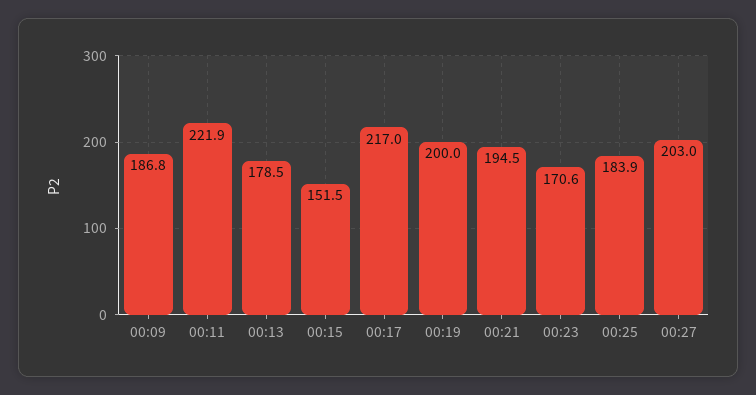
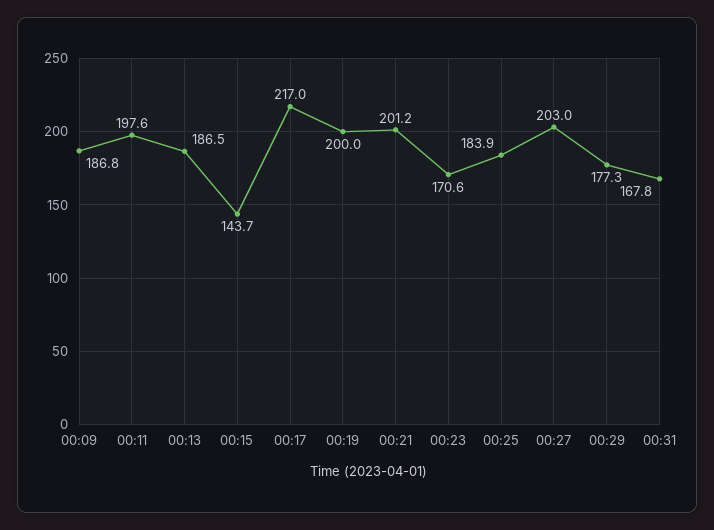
00:11: 221.9 -> 197.6
00:13: 178.5 -> 186.5
00:15: 151.5 -> 143.7
00:21: 194.5 -> 201.2
00:29: none -> 177.3
00:31: none -> 167.8

